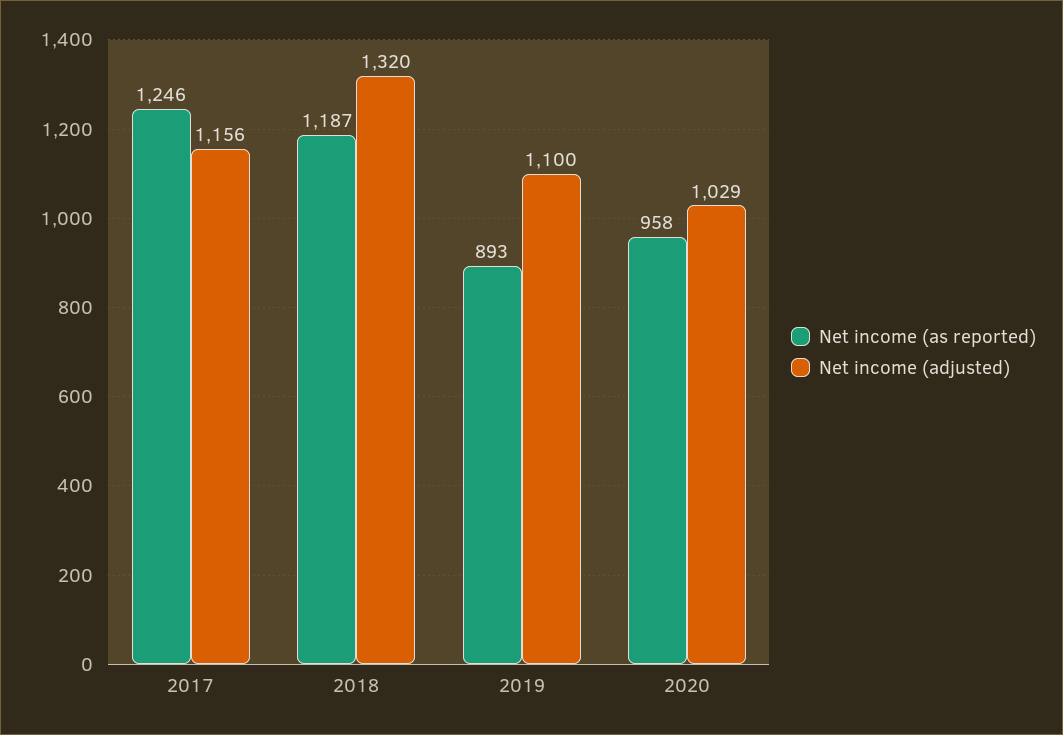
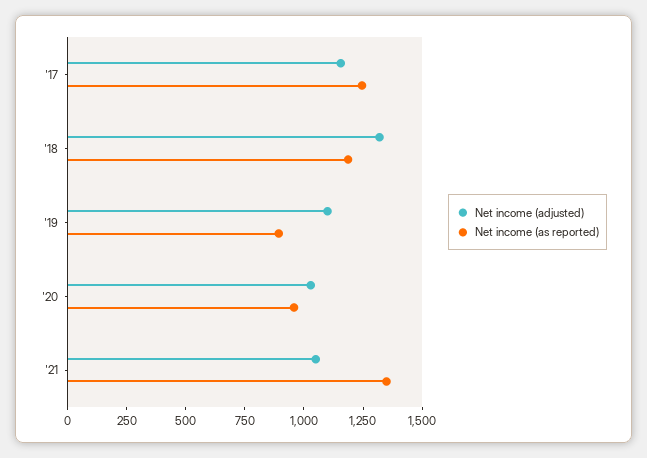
Net income (adjusted), '21: none -> 1050
Net income (as reported), '21: none -> 1350

